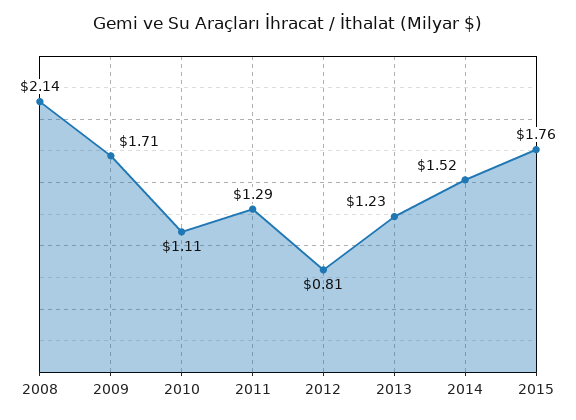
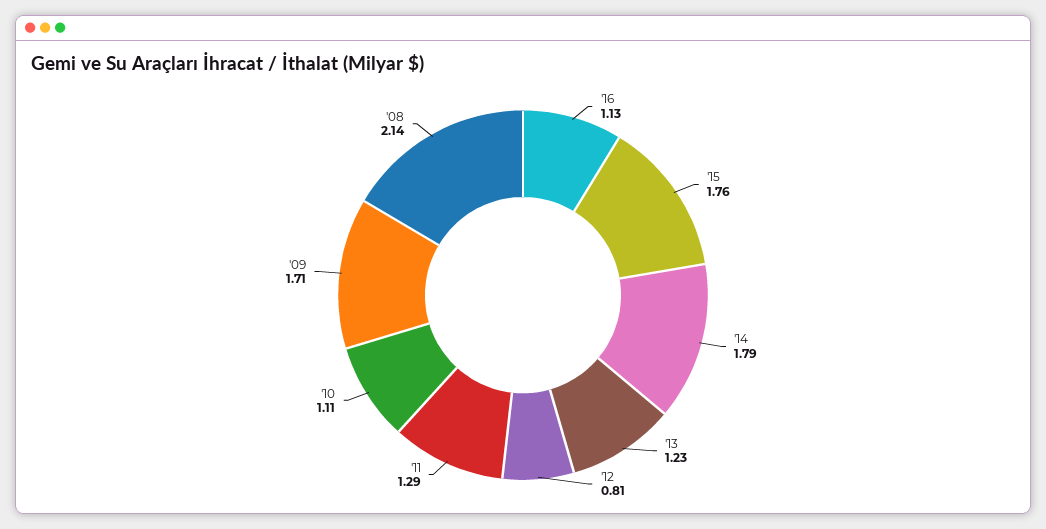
2014: 1.52 -> 1.79
'16: none -> 1.13

